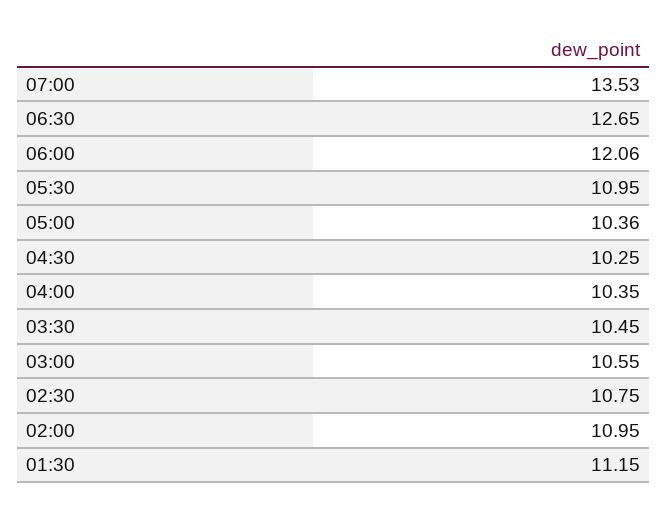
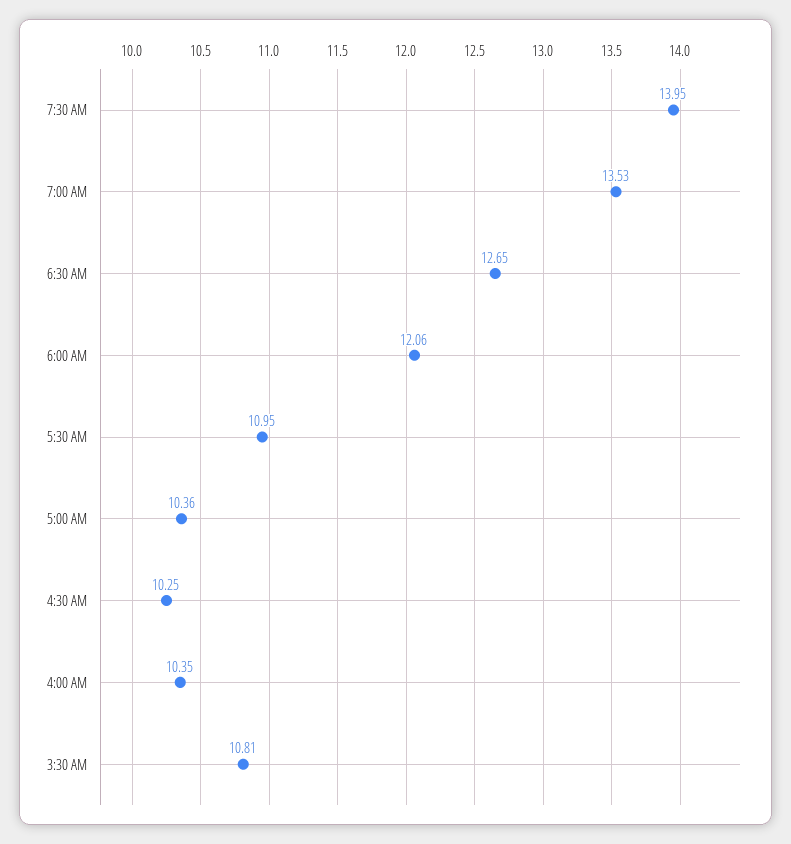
03:30: 10.45 -> 10.81
03:00: 10.55 -> none
02:30: 10.75 -> none
02:00: 10.95 -> none
01:30: 11.15 -> none
7:30 AM: none -> 13.95

